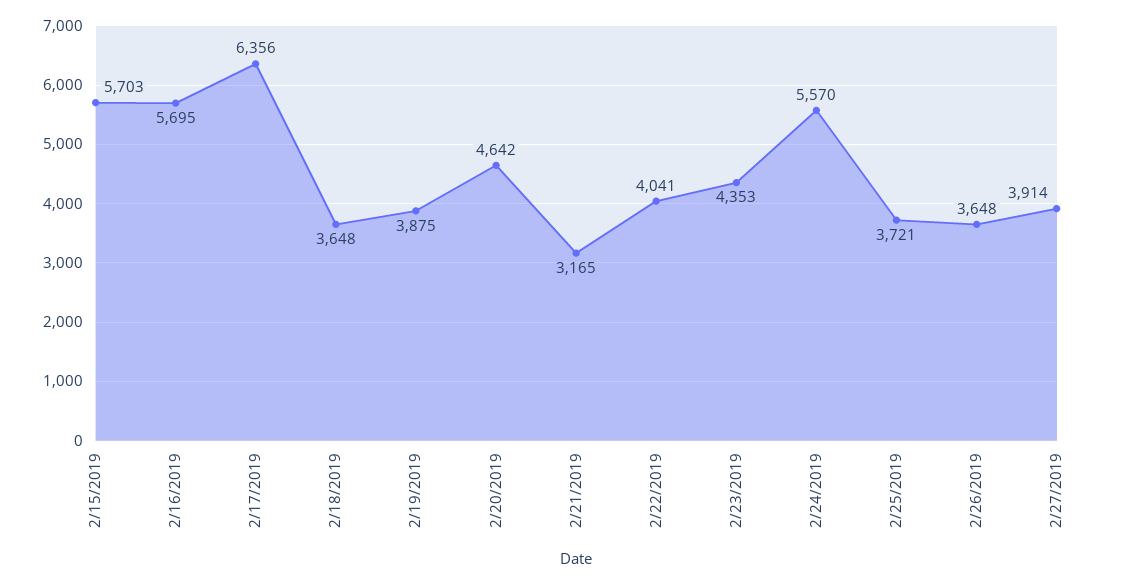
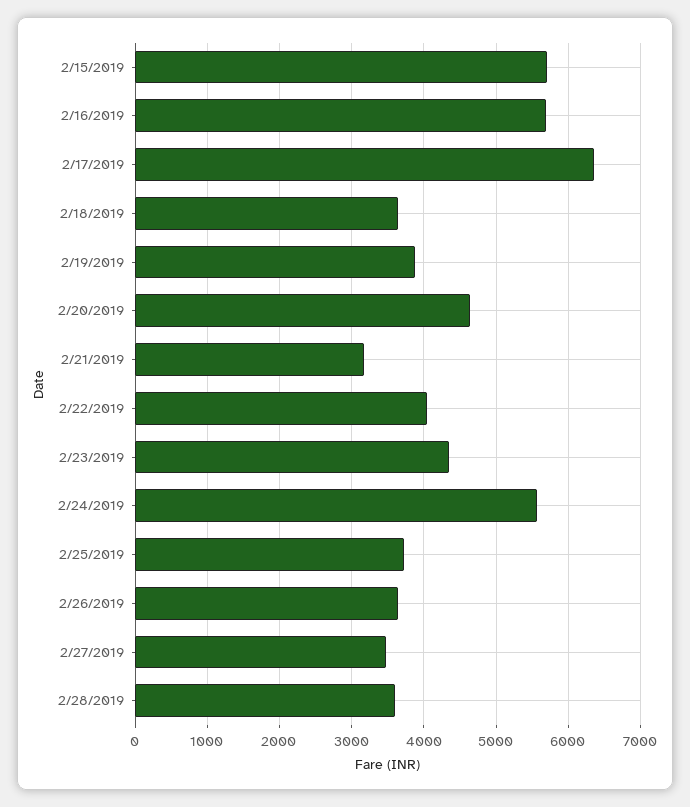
2/27/2019: 3914 -> 3500
2/28/2019: none -> 3600

